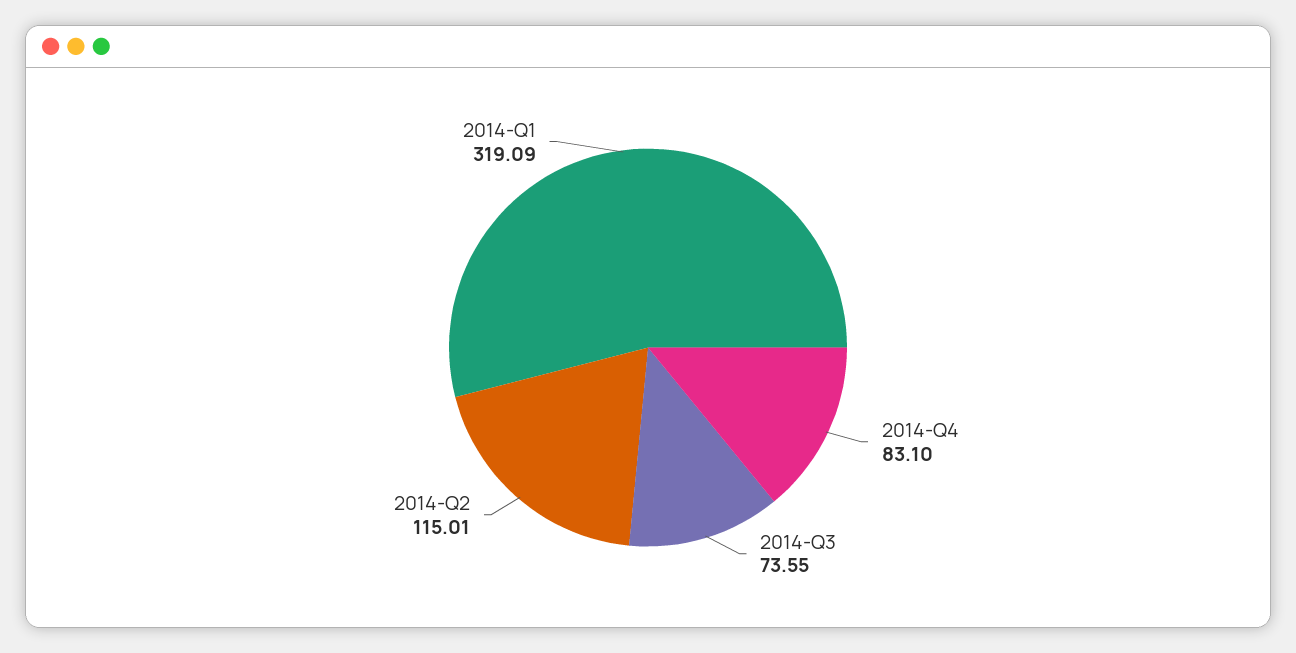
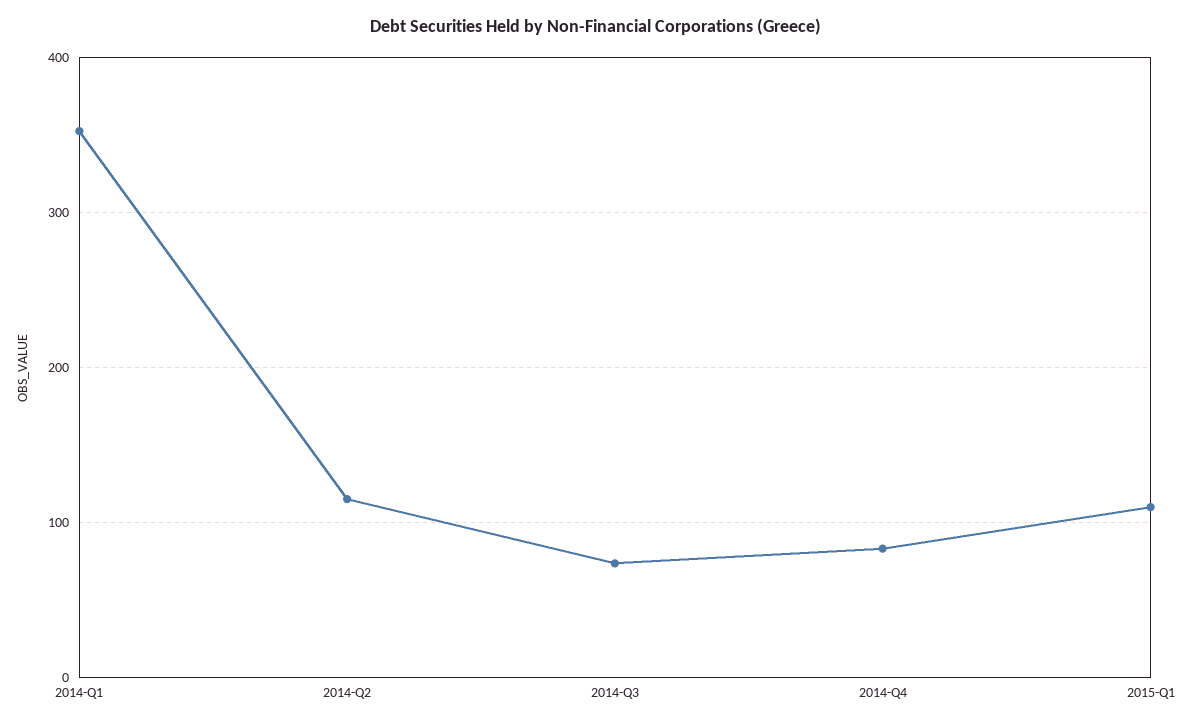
2014-Q1: 319.09 -> 350
2015-Q1: none -> 110

